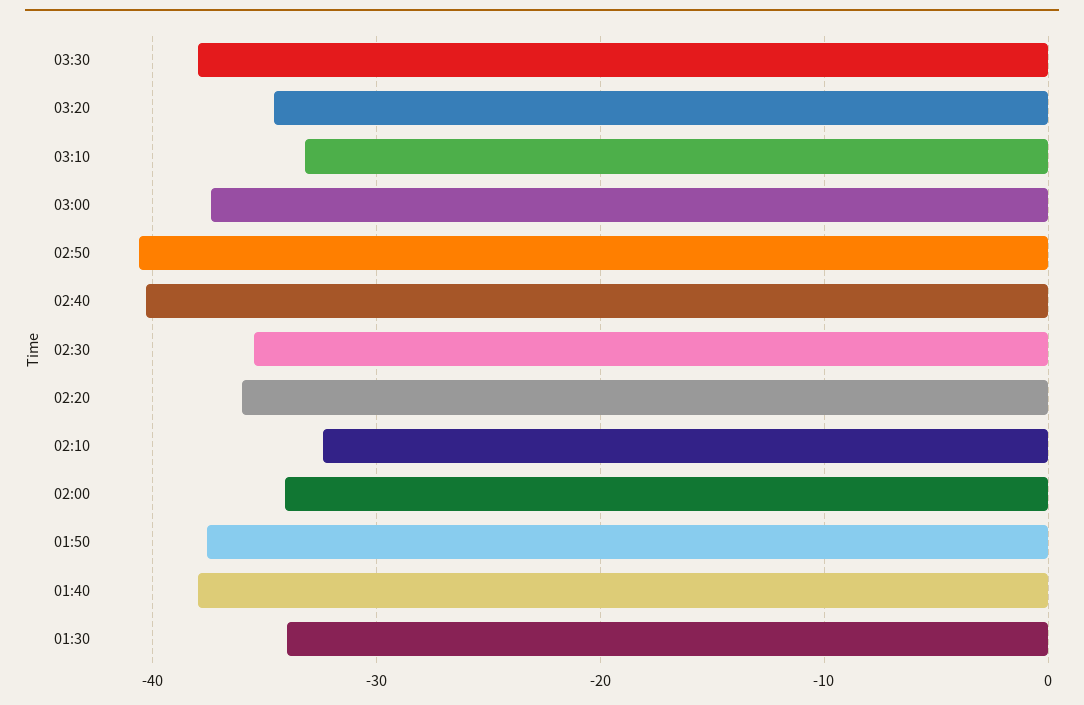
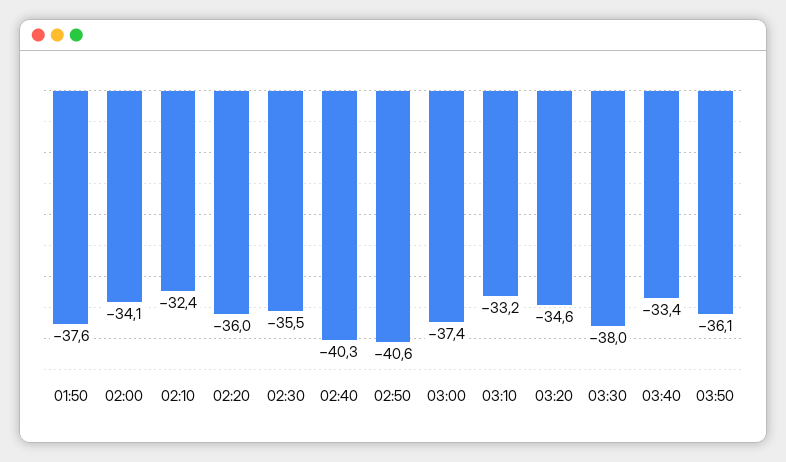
01:40: -38 -> none
01:30: -34 -> none
03:40: none -> -33.4
03:50: none -> -36.1

